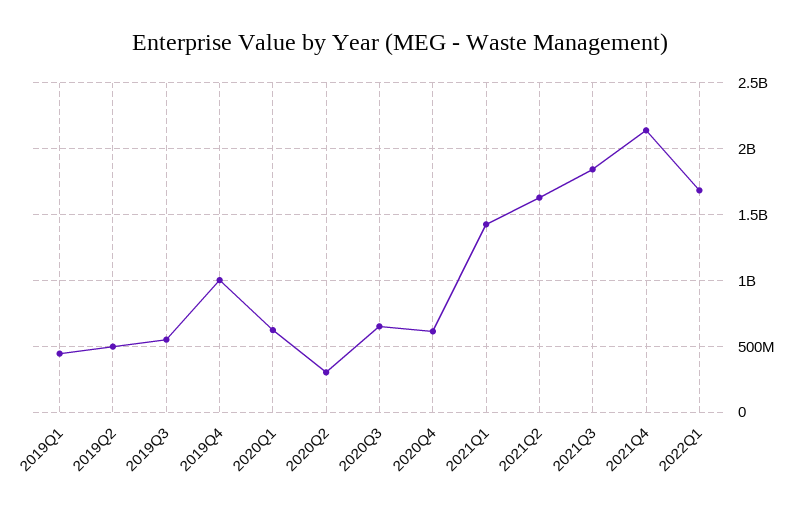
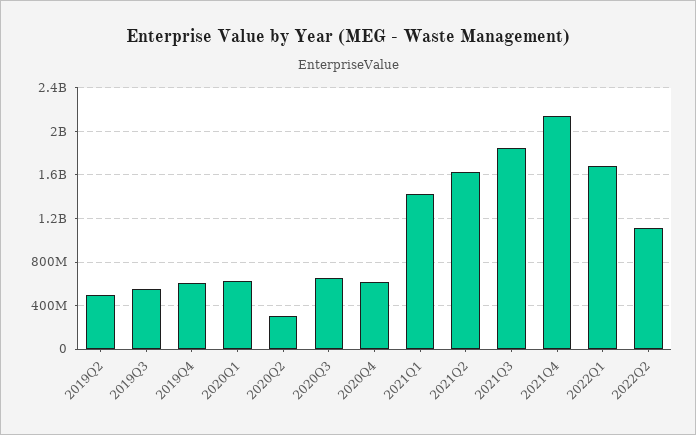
2019Q1: 450000000 -> none
2019Q4: 1000000000 -> 600000000
2022Q2: none -> 1100000000

